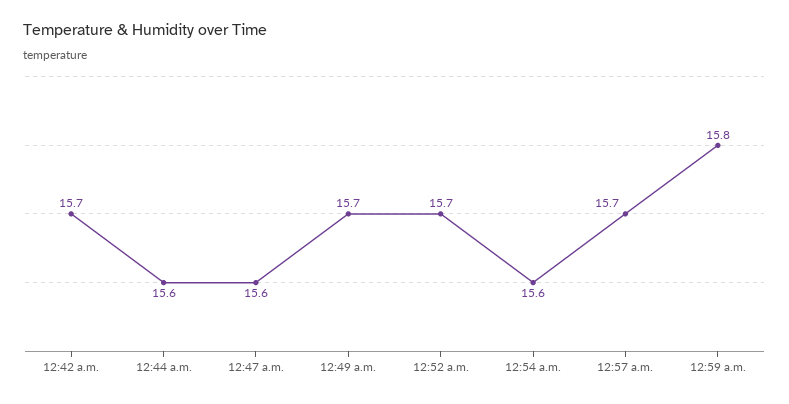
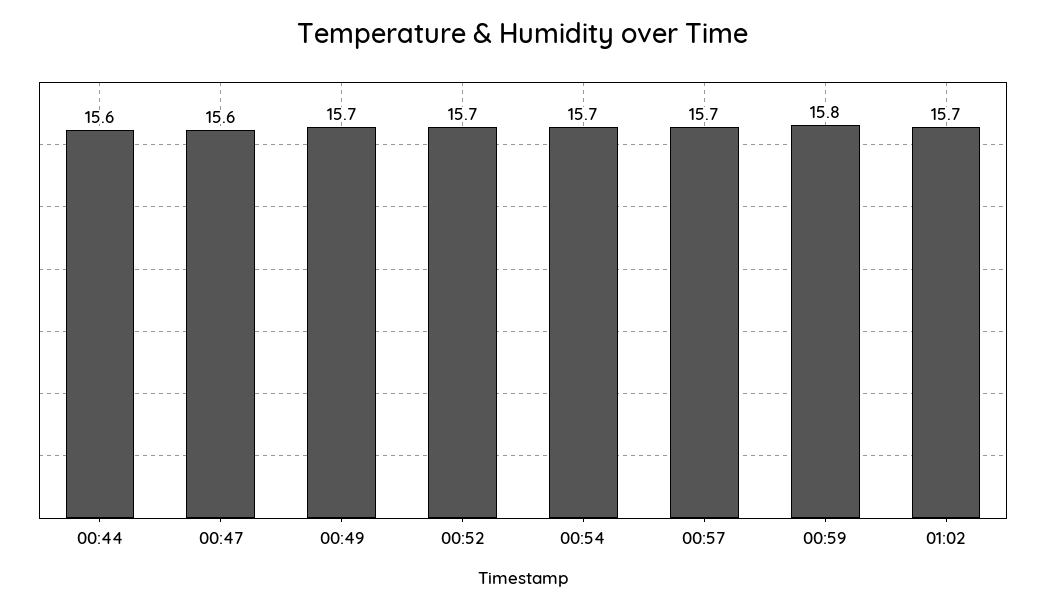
12:42 a.m.: 15.7 -> none
12:54 a.m.: 15.6 -> 15.7
01:02: none -> 15.7

